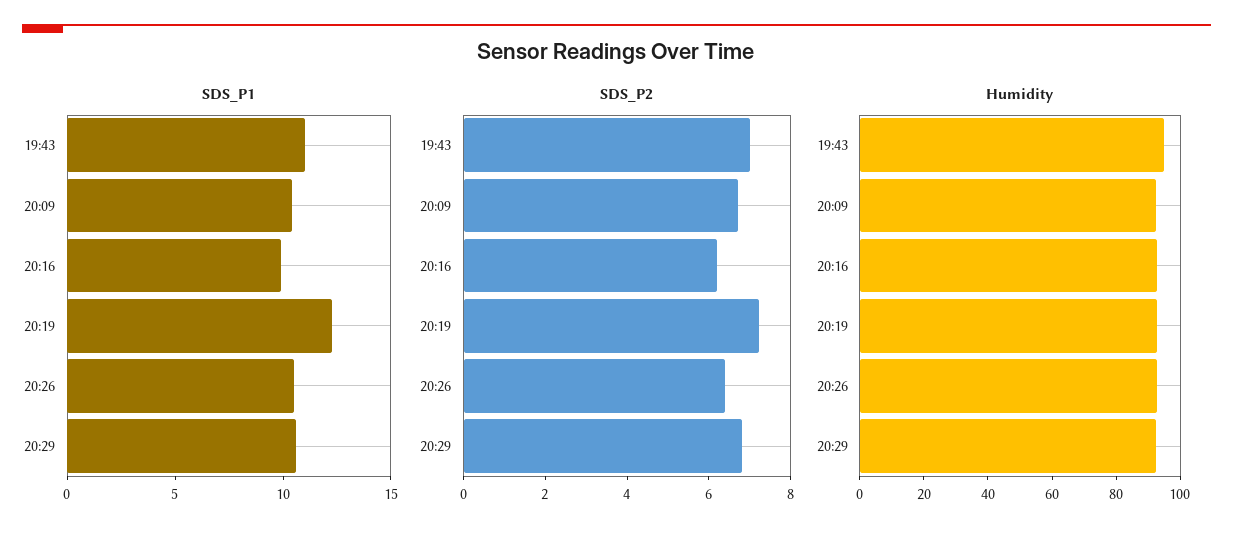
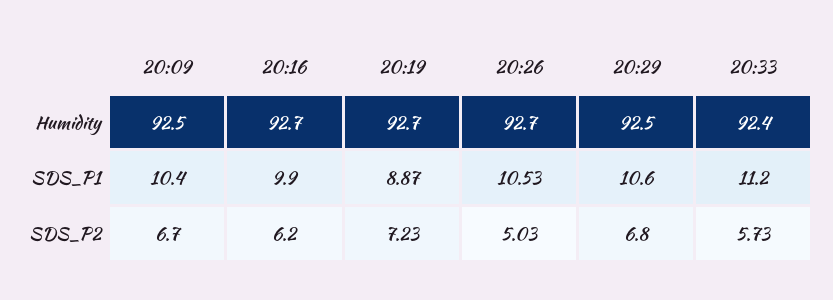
SDS_P1, 19:43: 11 -> none
SDS_P1, 20:19: 12 -> 8.87
SDS_P2, 19:43: 7 -> none
SDS_P2, 20:26: 6.5 -> 5.03
Humidity, 19:43: 95 -> none
Humidity, 20:33: none -> 92.4
SDS_P1, 20:33: none -> 11.2
SDS_P2, 20:33: none -> 5.73

